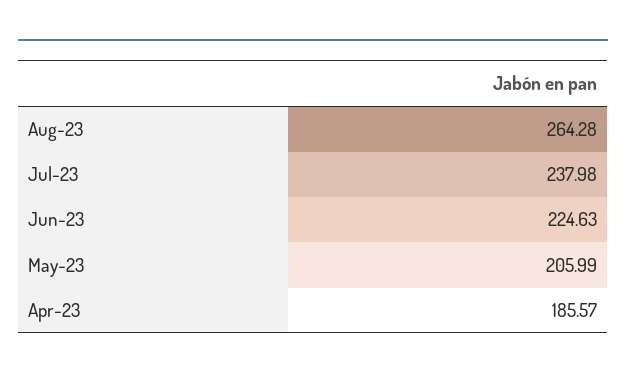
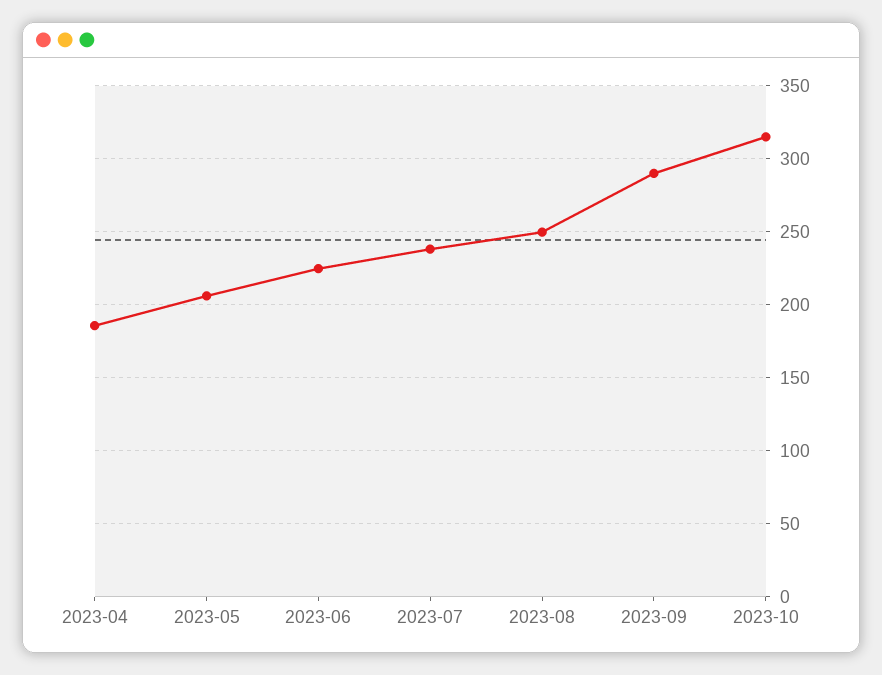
Aug-23: 264.28 -> 250
2023-09: none -> 290
2023-10: none -> 315

